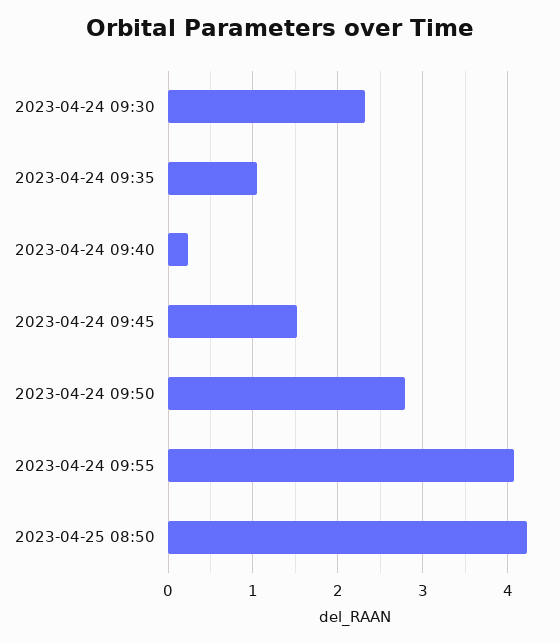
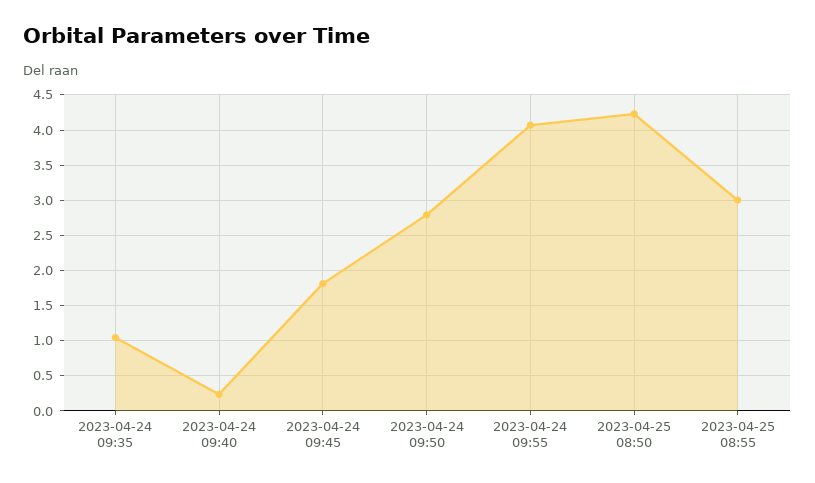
2023-04-24 09:30: 2.3 -> none
2023-04-24 09:45: 1.5 -> 1.8
2023-04-25 08:55: none -> 3

